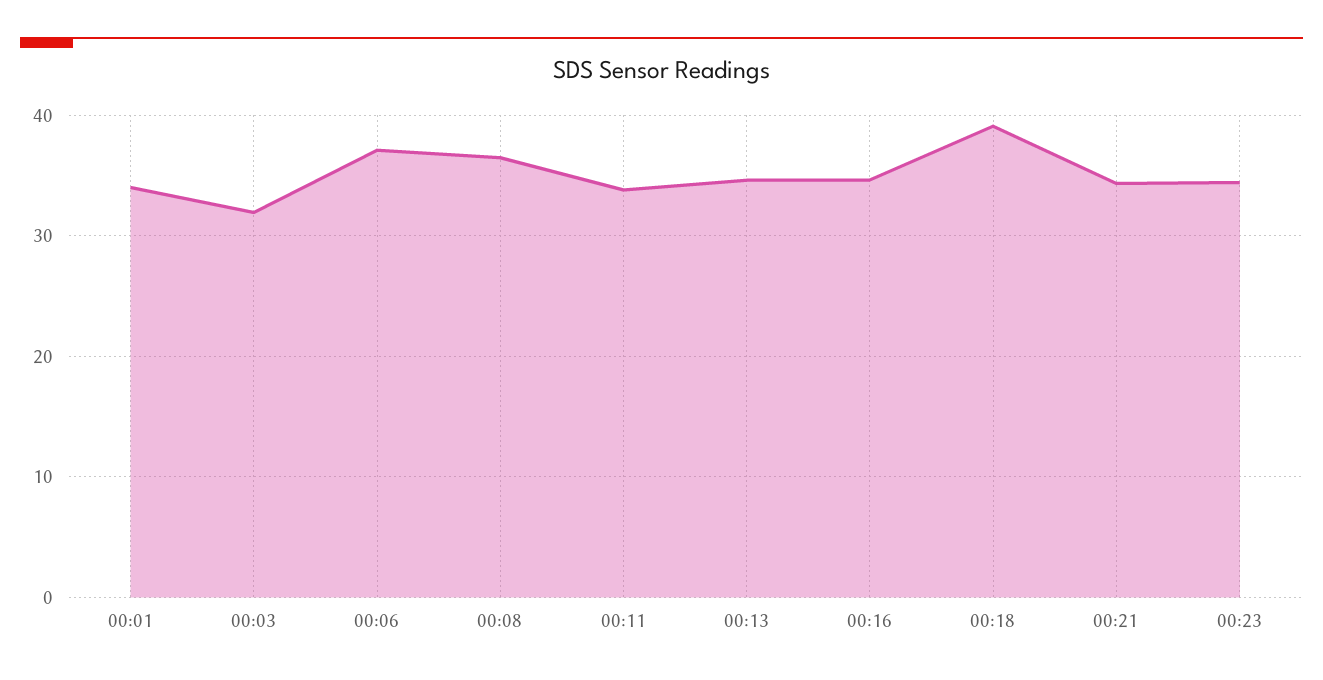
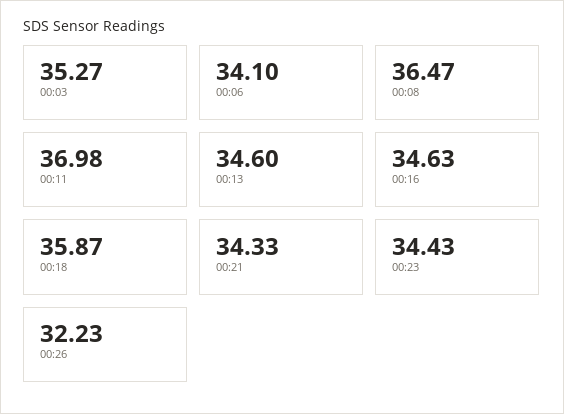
00:01: 34 -> none
00:03: 32 -> 35.27
00:06: 37 -> 34.1
00:11: 34 -> 36.98
00:18: 39 -> 35.87
00:26: none -> 32.23

